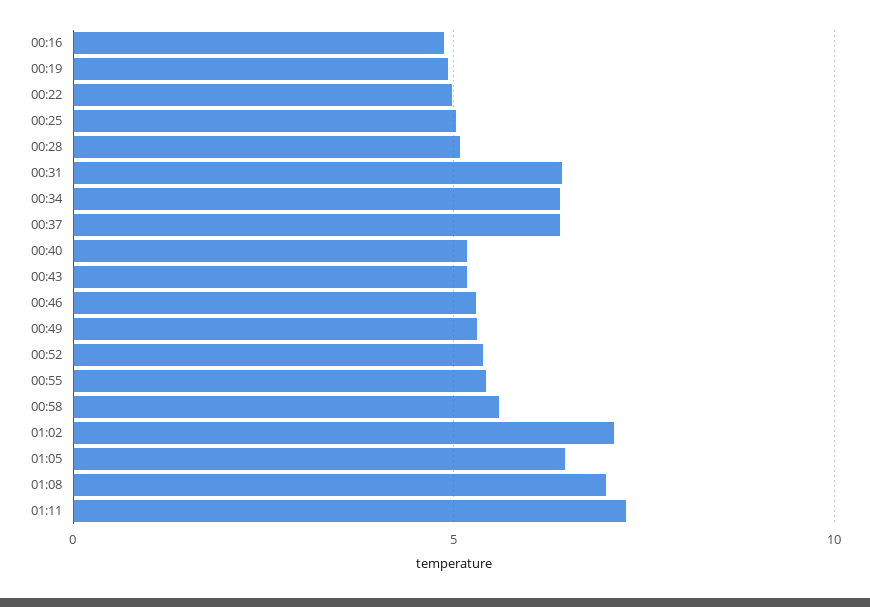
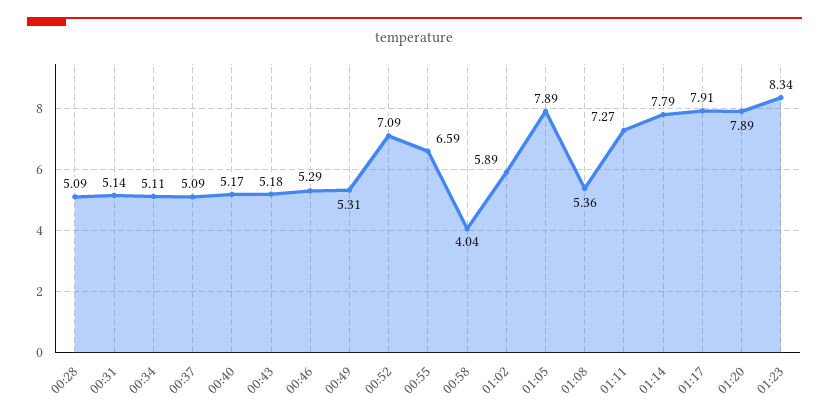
00:16: 5 -> none
00:19: 5 -> none
00:22: 5 -> none
00:25: 5 -> none
00:31: 6.5 -> 5.14
00:34: 6.5 -> 5.11
00:37: 6.5 -> 5.09
00:52: 5.5 -> 7.09
00:55: 5.5 -> 6.59
00:58: 5.5 -> 4.04
01:02: 7 -> 5.89
01:05: 6.5 -> 7.89
01:08: 7 -> 5.36
01:14: none -> 7.79
01:17: none -> 7.91
01:20: none -> 7.89
01:23: none -> 8.34

